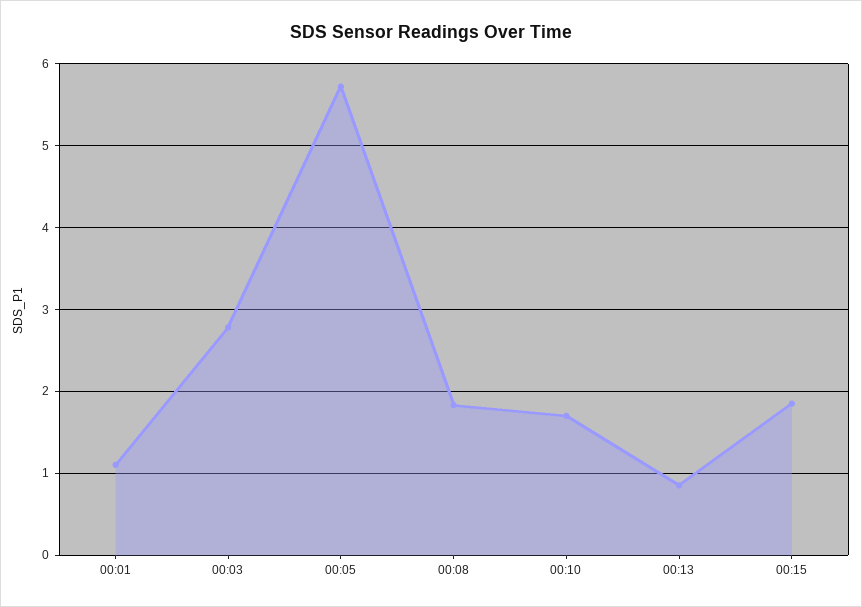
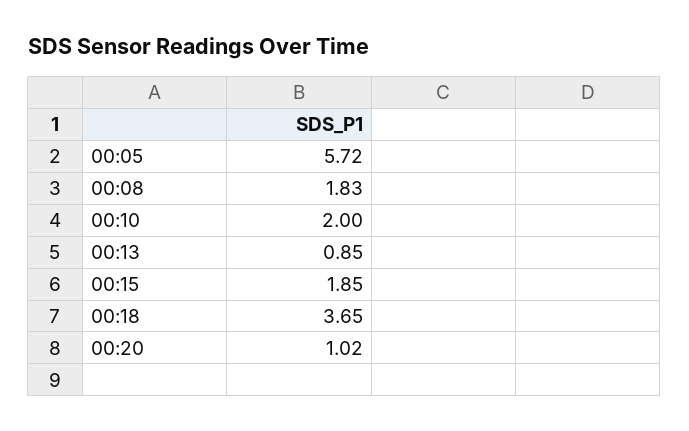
00:01: 1.1 -> none
00:03: 2.8 -> none
00:10: 1.7 -> 2
00:18: none -> 3.65
00:20: none -> 1.02

